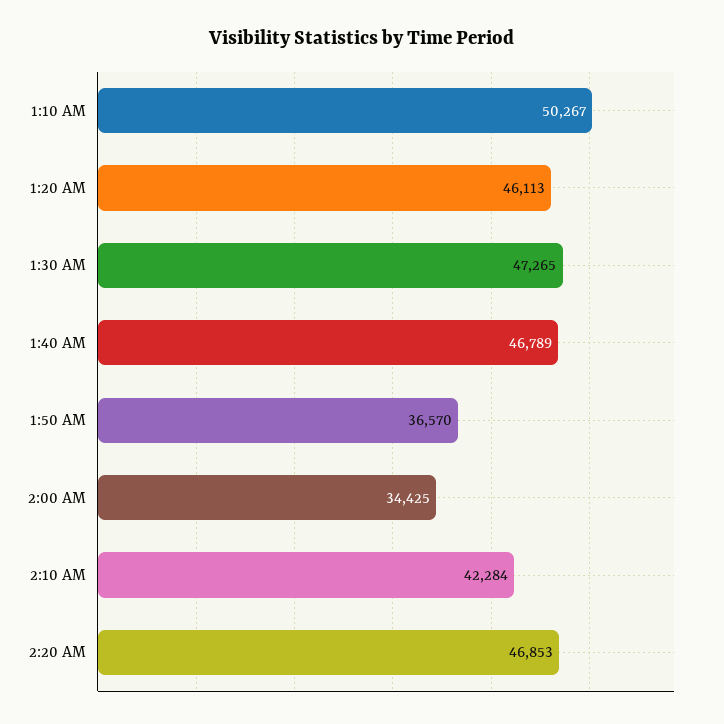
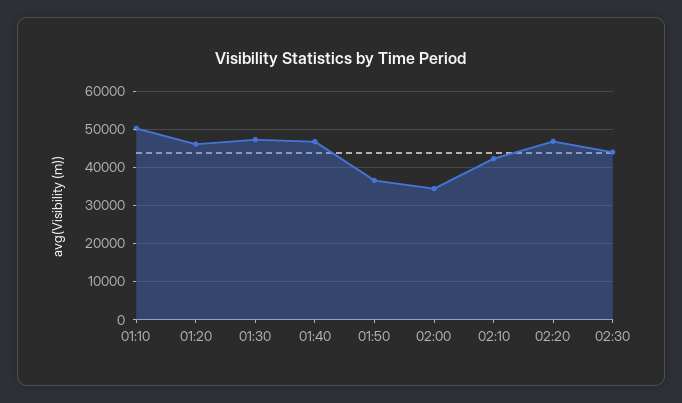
02:30: none -> 44000

